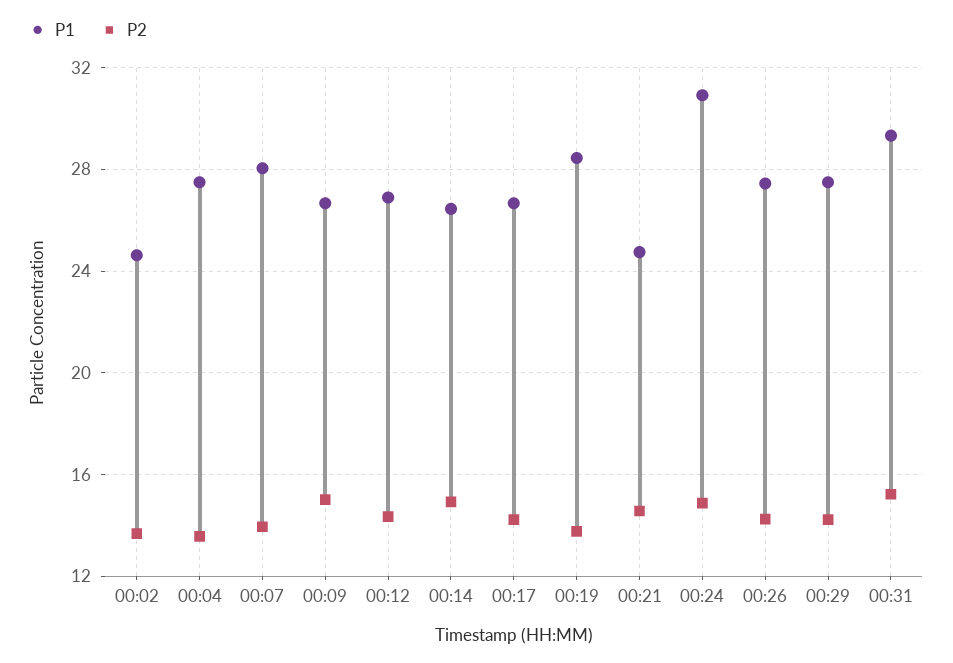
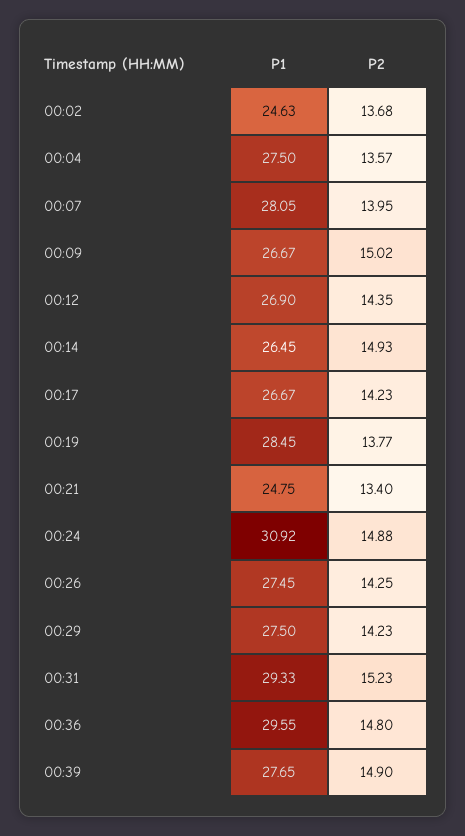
P2, 00:21: 14.5 -> 13.4
P1, 00:36: none -> 29.55
P2, 00:36: none -> 14.8
P1, 00:39: none -> 27.65
P2, 00:39: none -> 14.9

